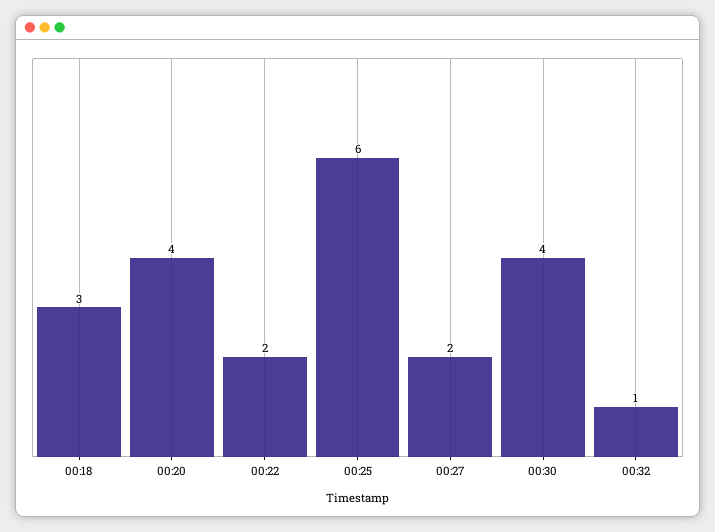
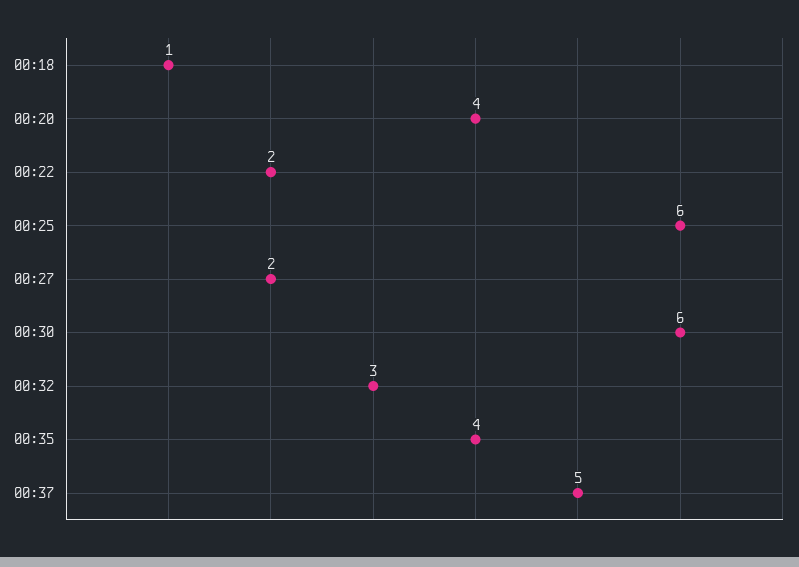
00:18: 3 -> 1
00:30: 4 -> 6
00:32: 1 -> 3
00:35: none -> 4
00:37: none -> 5

